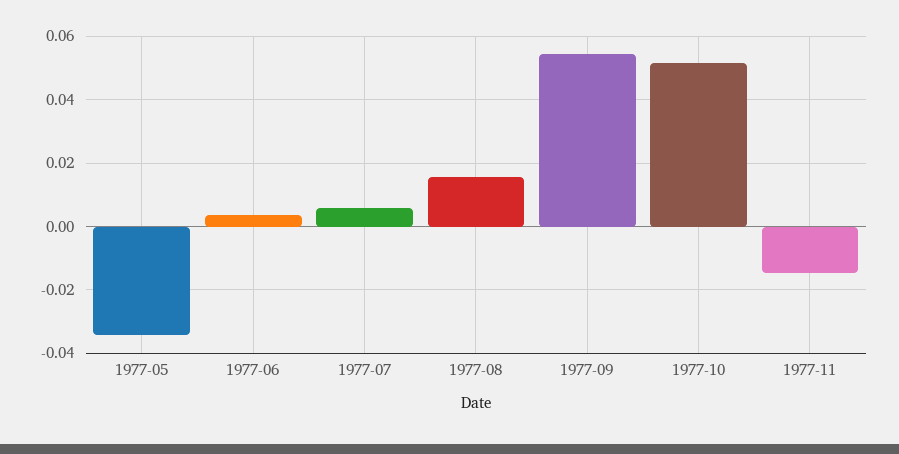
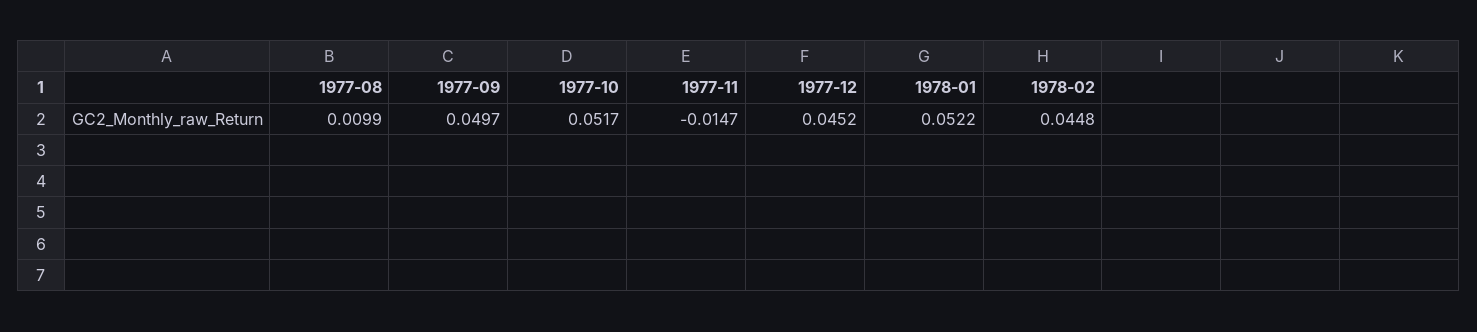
1977-05: -0.034 -> none
1977-06: 0.004 -> none
1977-07: 0.006 -> none
1977-08: 0.016 -> 0.0099
1977-09: 0.054 -> 0.0497
1977-12: none -> 0.0452
1978-01: none -> 0.0522
1978-02: none -> 0.0448

